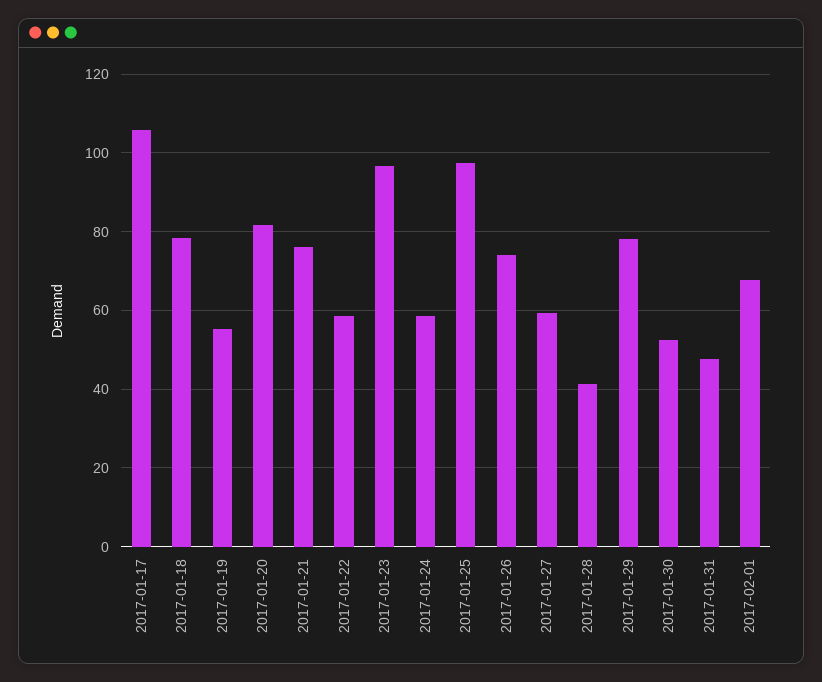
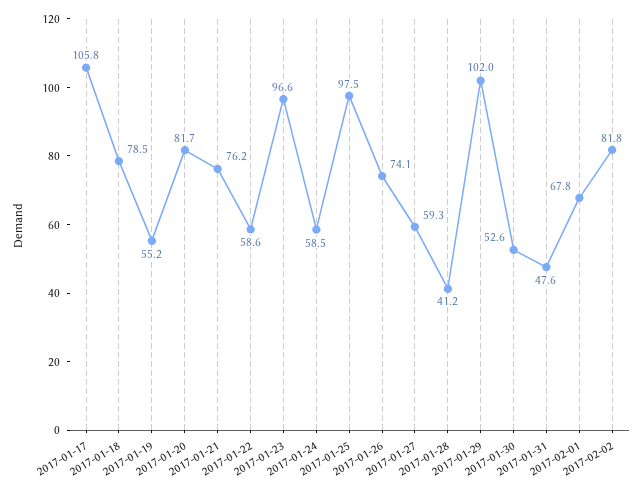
2017-01-29: 78 -> 102
2017-02-02: none -> 81.8

